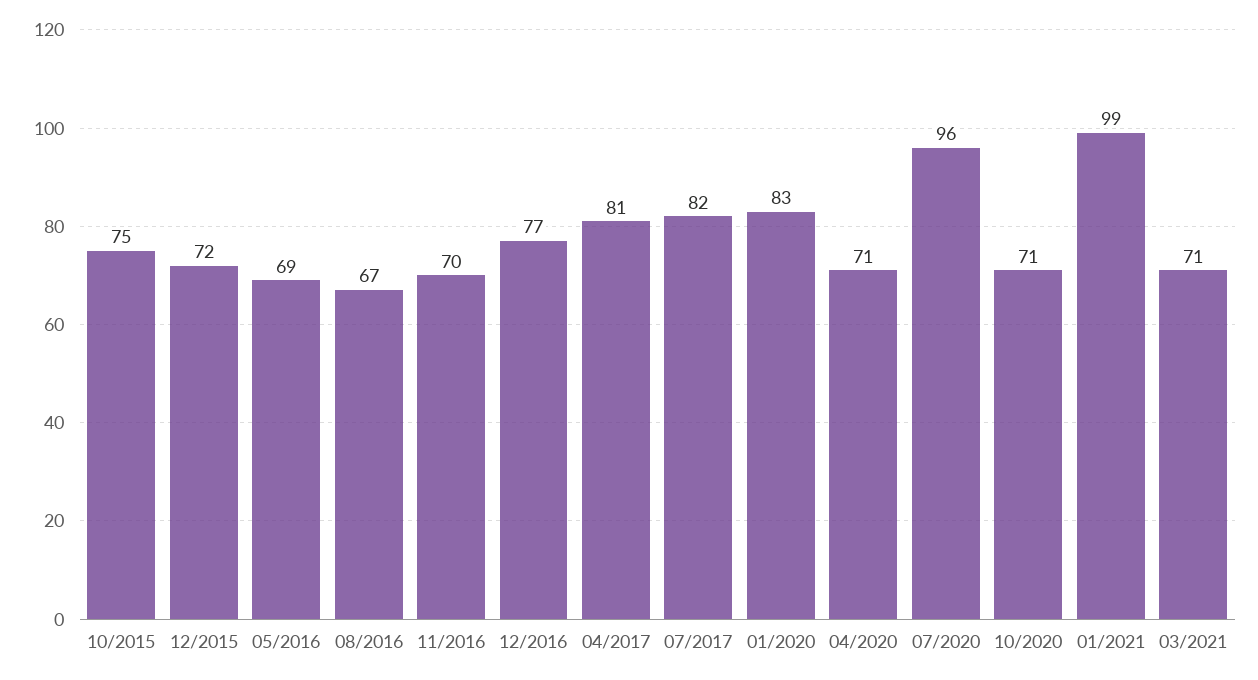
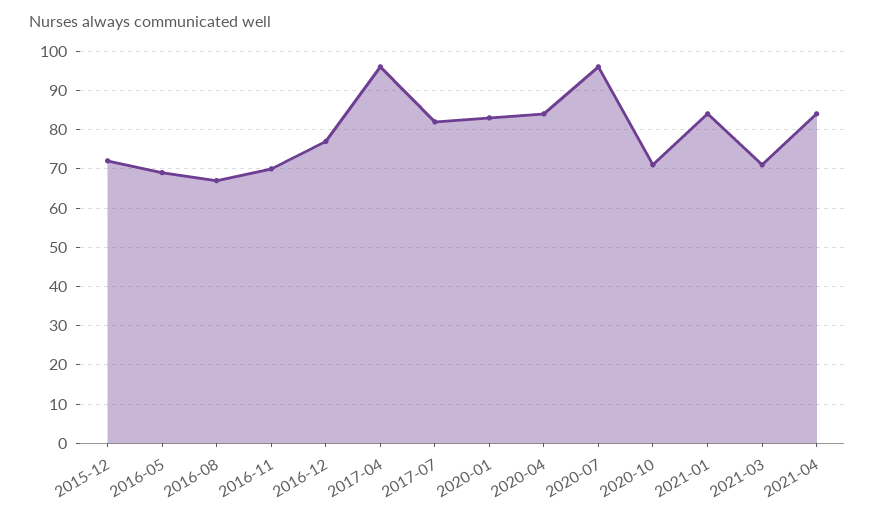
10/2015: 75 -> none
04/2017: 81 -> 95
04/2020: 71 -> 85
01/2021: 99 -> 85
2021-04: none -> 85

